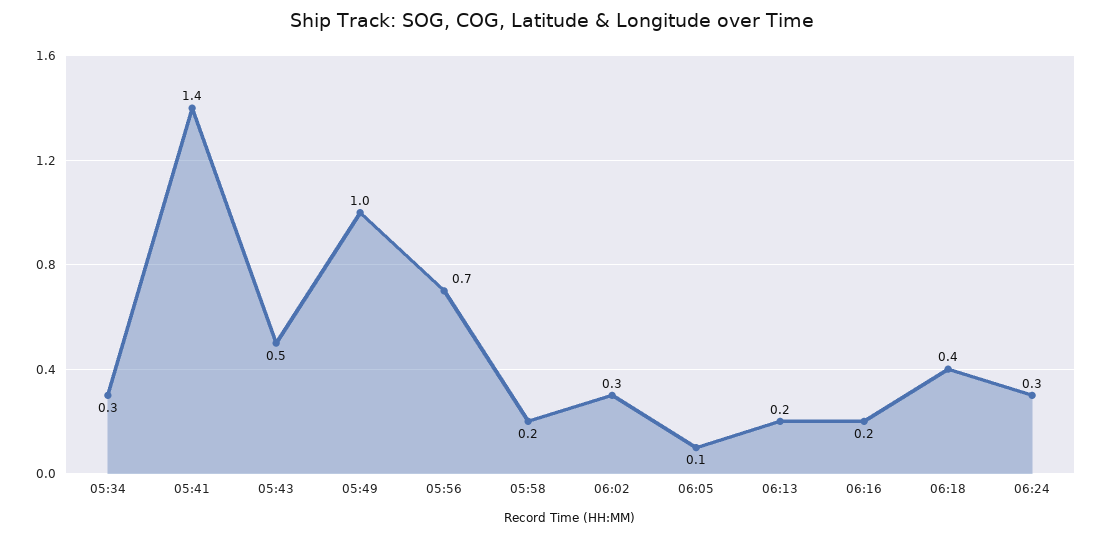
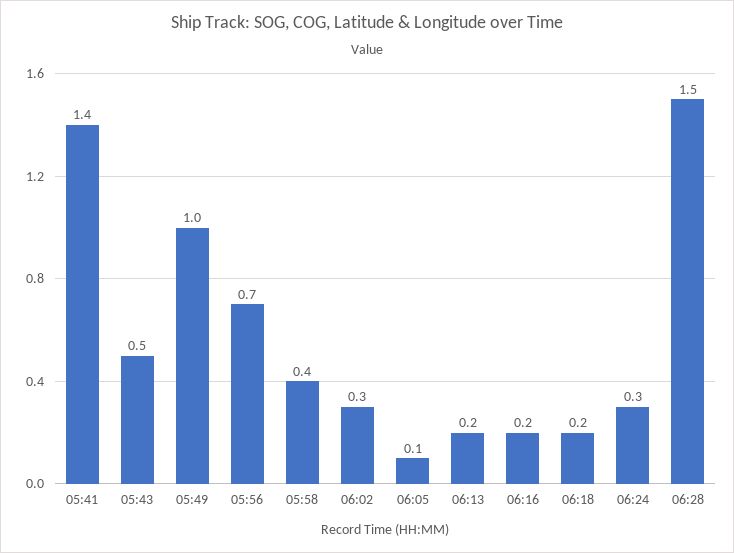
05:34: 0.3 -> none
05:58: 0.2 -> 0.4
06:18: 0.4 -> 0.2
06:28: none -> 1.5

